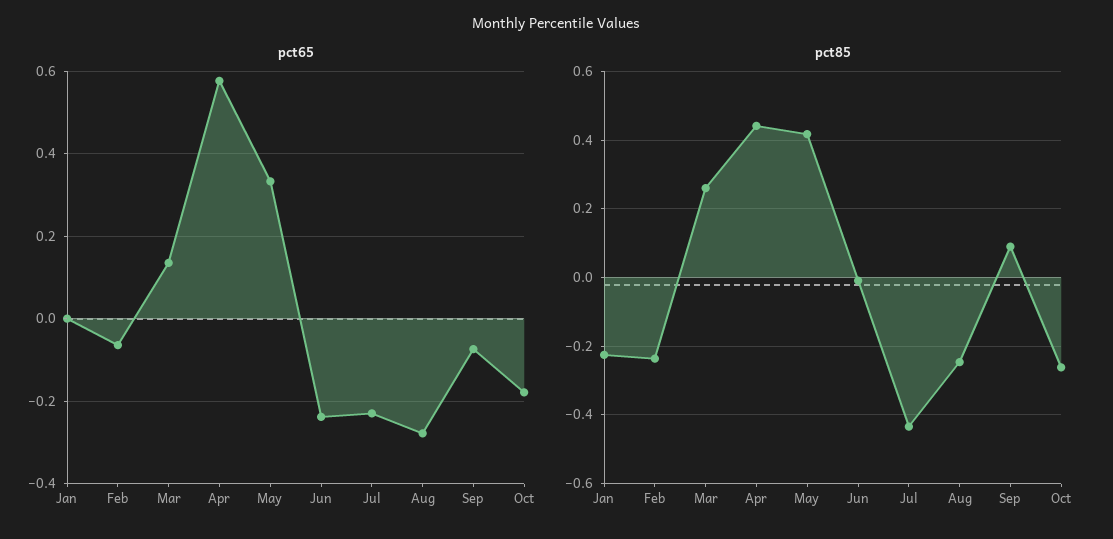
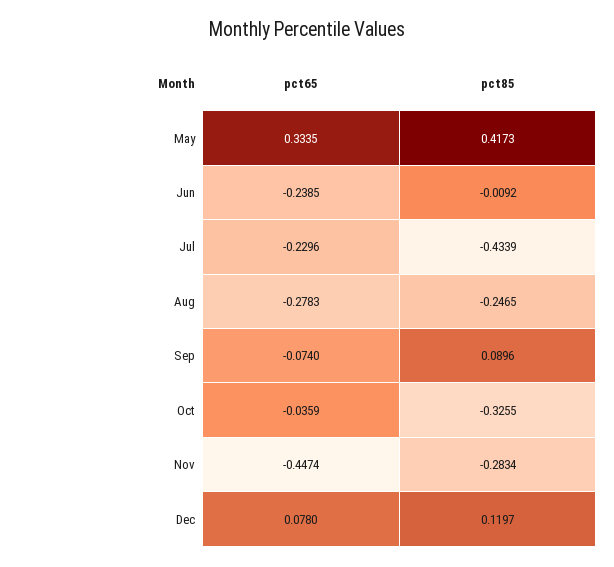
pct65, Jan: 0 -> none
pct65, Feb: -0.06 -> none
pct65, Mar: 0.14 -> none
pct65, Apr: 0.58 -> none
pct65, Oct: -0.18 -> -0.0359
pct85, Jan: -0.22 -> none
pct85, Feb: -0.24 -> none
pct85, Mar: 0.26 -> none
pct85, Apr: 0.44 -> none
pct85, Oct: -0.26 -> -0.3255
pct65, Nov: none -> -0.4474
pct85, Nov: none -> -0.2834
pct65, Dec: none -> 0.078
pct85, Dec: none -> 0.1197

